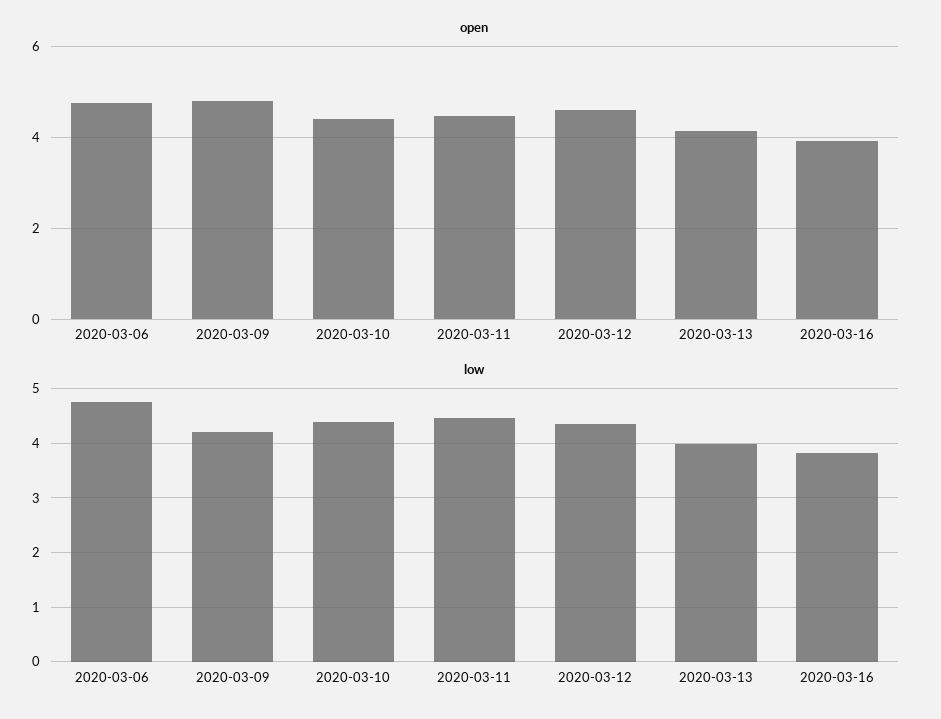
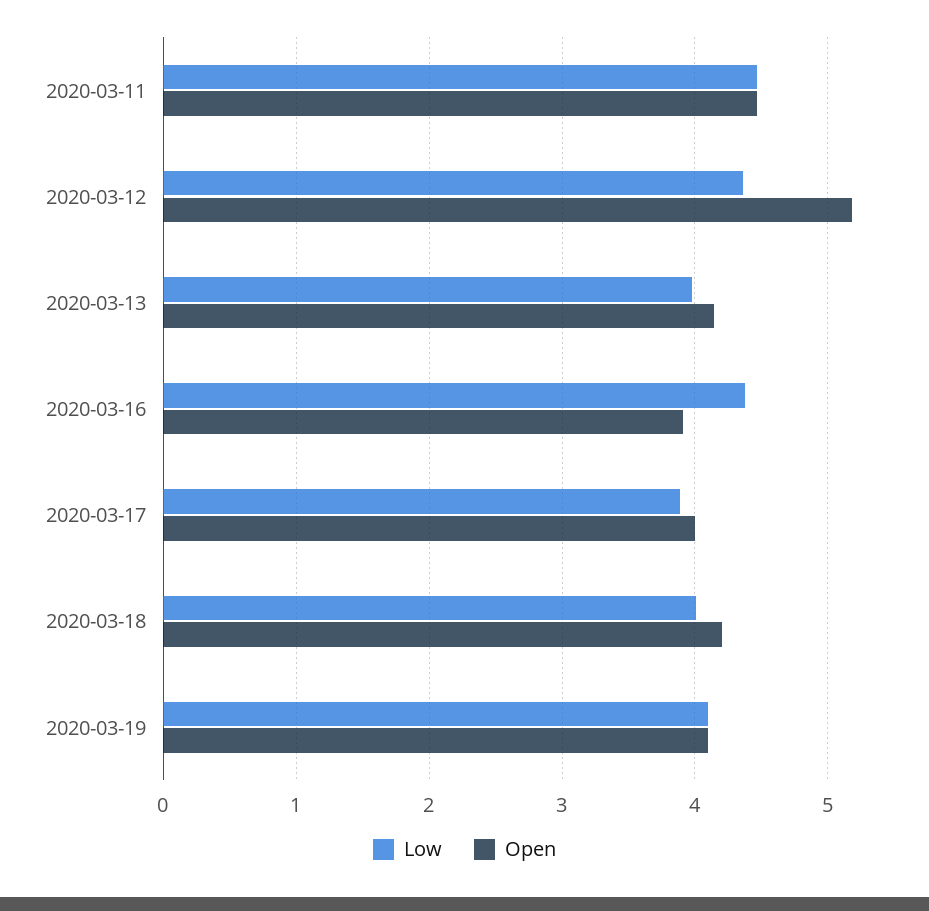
open, 2020-03-06: 4.8 -> none
open, 2020-03-09: 4.8 -> none
open, 2020-03-10: 4.4 -> none
open, 2020-03-12: 4.6 -> 5.2
low, 2020-03-06: 4.8 -> none
low, 2020-03-09: 4.2 -> none
low, 2020-03-10: 4.4 -> none
low, 2020-03-16: 3.8 -> 4.4
low, 2020-03-17: none -> 3.9
open, 2020-03-17: none -> 4
low, 2020-03-18: none -> 4
open, 2020-03-18: none -> 4.2
low, 2020-03-19: none -> 4.1
open, 2020-03-19: none -> 4.1

